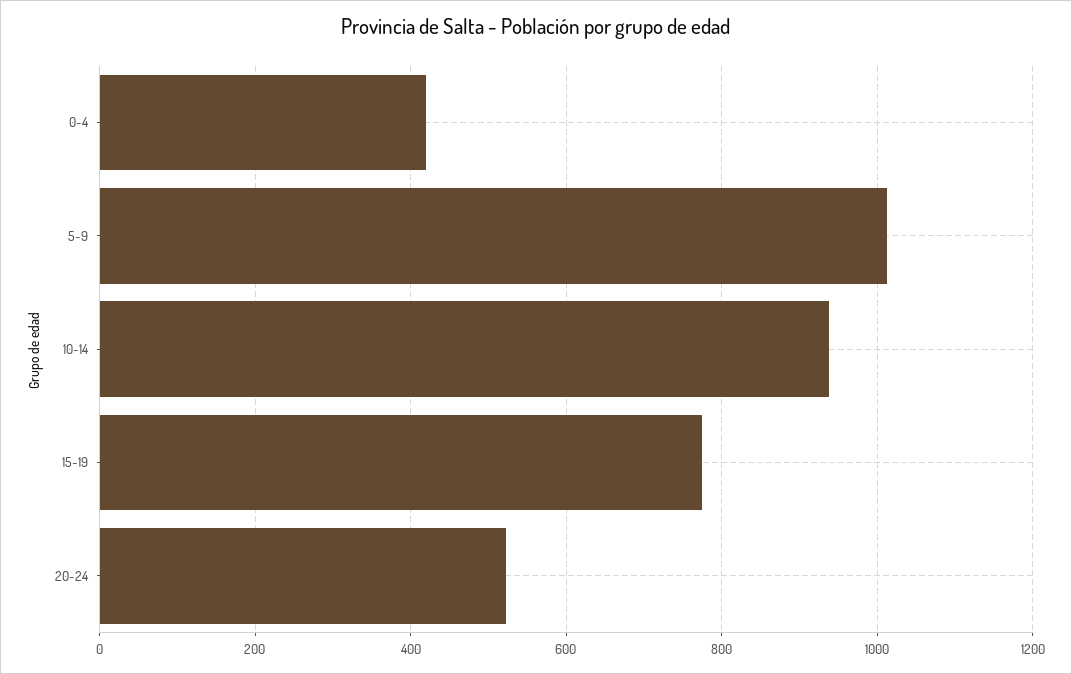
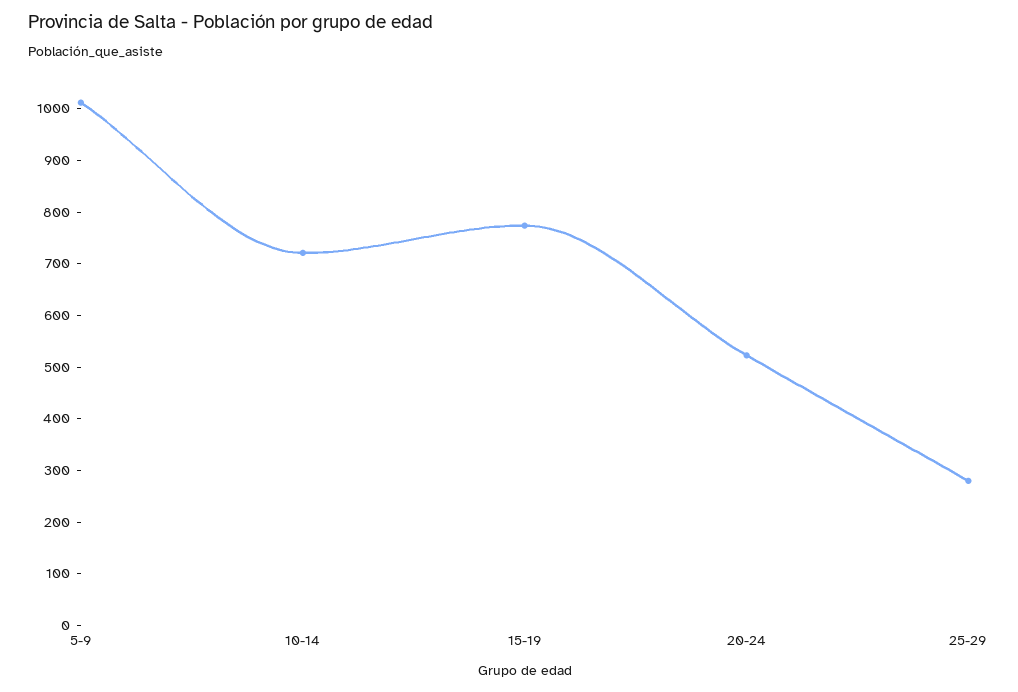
0-4: 420 -> none
10-14: 940 -> 720
25-29: none -> 280

